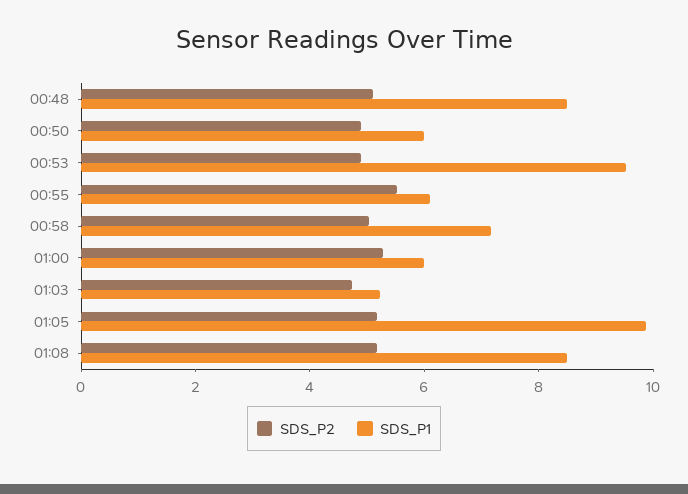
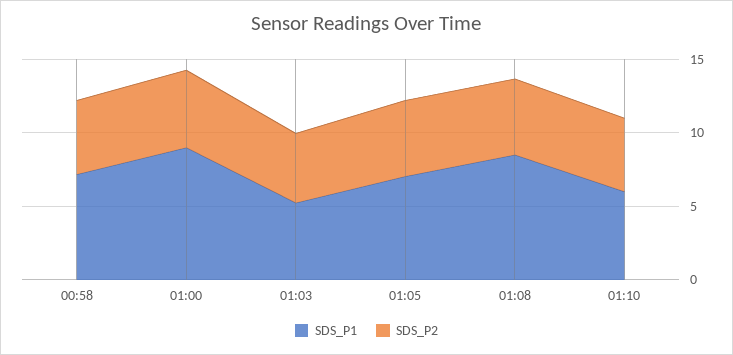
SDS_P2, 00:48: 5 -> none
SDS_P1, 00:48: 8.5 -> none
SDS_P2, 00:50: 5 -> none
SDS_P1, 00:50: 6 -> none
SDS_P2, 00:53: 5 -> none
SDS_P1, 00:53: 9.5 -> none
SDS_P2, 00:55: 5.5 -> none
SDS_P1, 00:55: 6 -> none
SDS_P1, 01:00: 6 -> 9
SDS_P1, 01:05: 10 -> 7
SDS_P1, 01:10: none -> 6
SDS_P2, 01:10: none -> 5

